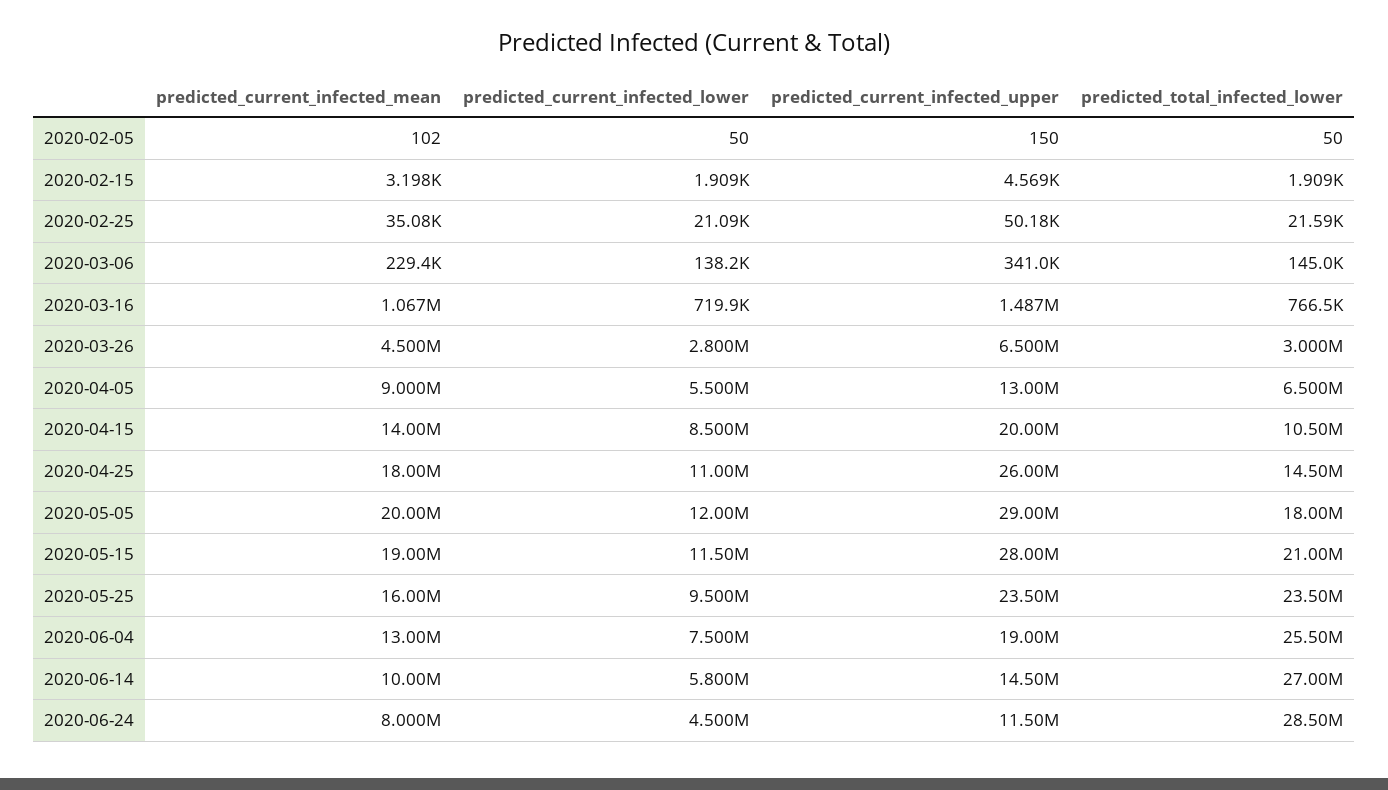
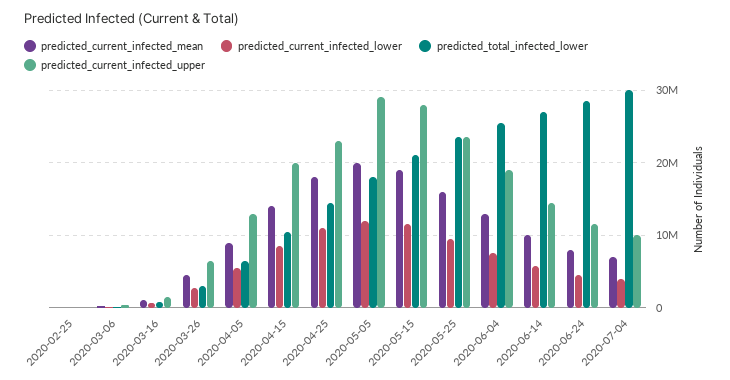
predicted_current_infected_mean, 2020-02-05: 102 -> none
predicted_current_infected_lower, 2020-02-05: 50 -> none
predicted_current_infected_upper, 2020-02-05: 150 -> none
predicted_total_infected_lower, 2020-02-05: 50 -> none
predicted_current_infected_mean, 2020-02-15: 3198 -> none
predicted_current_infected_lower, 2020-02-15: 1909 -> none
predicted_current_infected_upper, 2020-02-15: 4569 -> none
predicted_total_infected_lower, 2020-02-15: 1909 -> none
predicted_current_infected_upper, 2020-04-25: 26000000 -> 23000000
predicted_current_infected_mean, 2020-07-04: none -> 7000000
predicted_current_infected_lower, 2020-07-04: none -> 4000000
predicted_total_infected_lower, 2020-07-04: none -> 30000000
predicted_current_infected_upper, 2020-07-04: none -> 10000000

